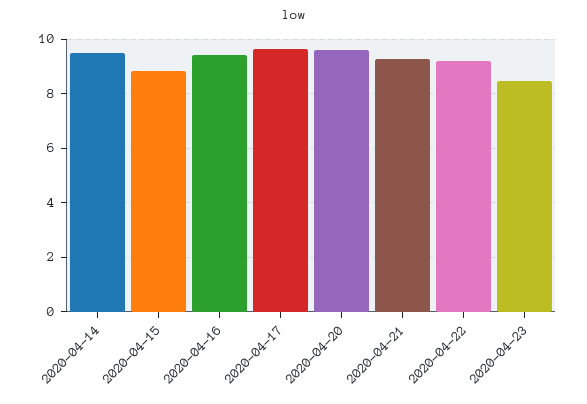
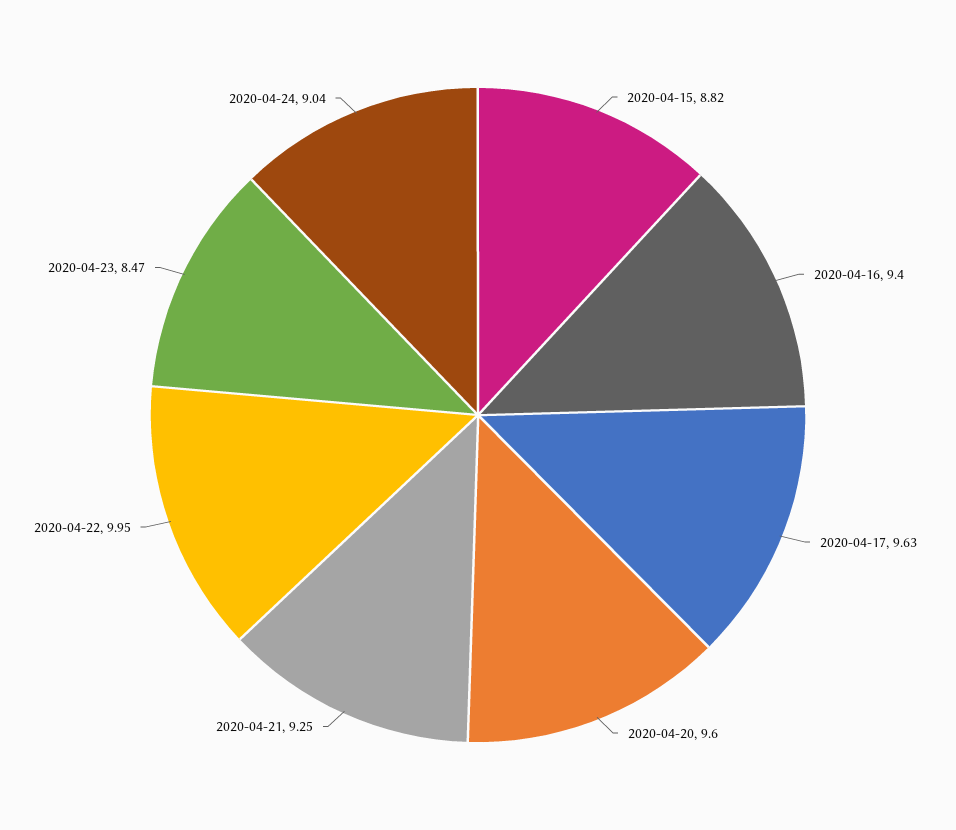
2020-04-14: 9.5 -> none
2020-04-22: 9.25 -> 9.95
2020-04-24: none -> 9.04

